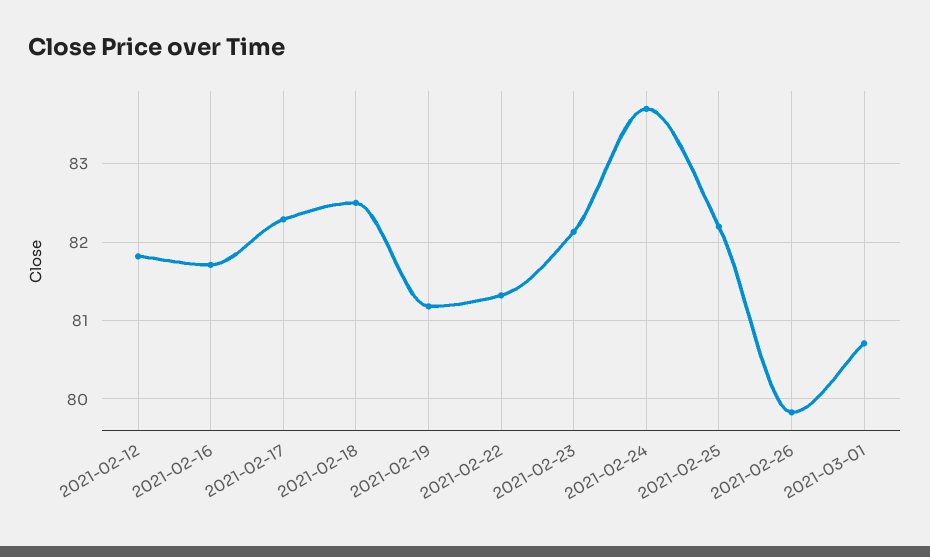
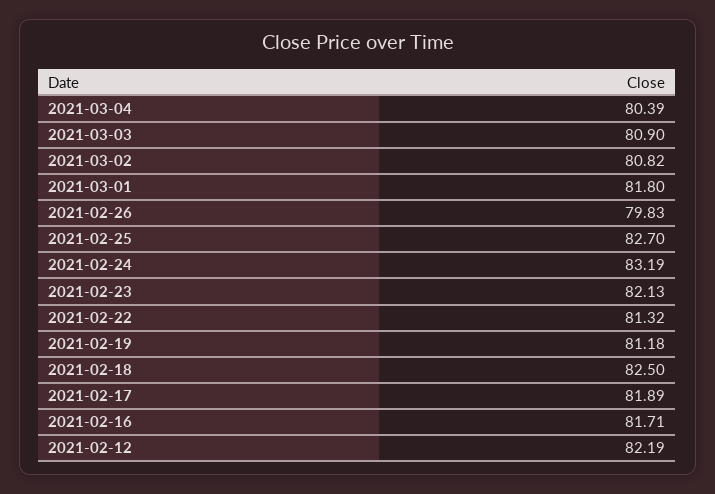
2021-02-12: 81.8 -> 82.19
2021-02-17: 82.3 -> 81.89
2021-02-24: 83.7 -> 83.19
2021-02-25: 82.2 -> 82.7
2021-03-01: 80.7 -> 81.8
2021-03-04: none -> 80.39
2021-03-03: none -> 80.9
2021-03-02: none -> 80.82

